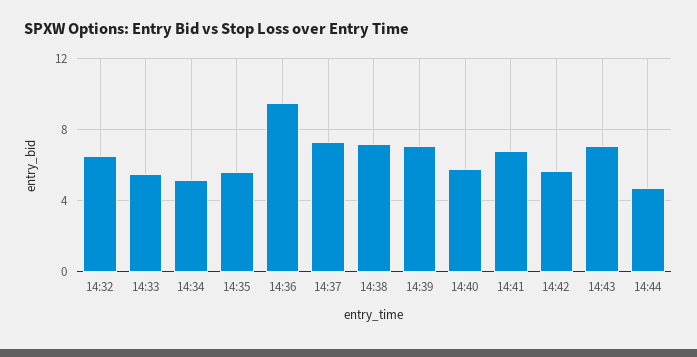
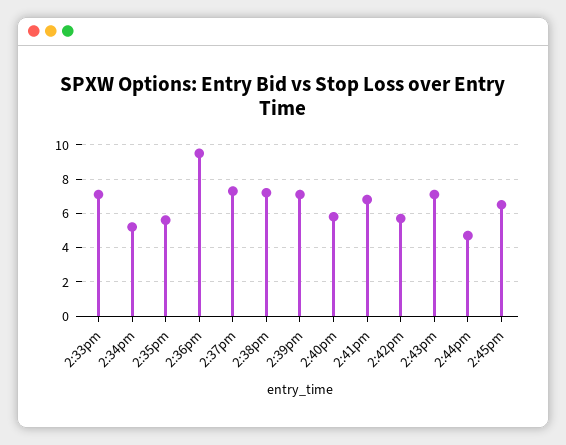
14:32: 6.5 -> none
14:33: 5.5 -> 7
2:45pm: none -> 6.5

